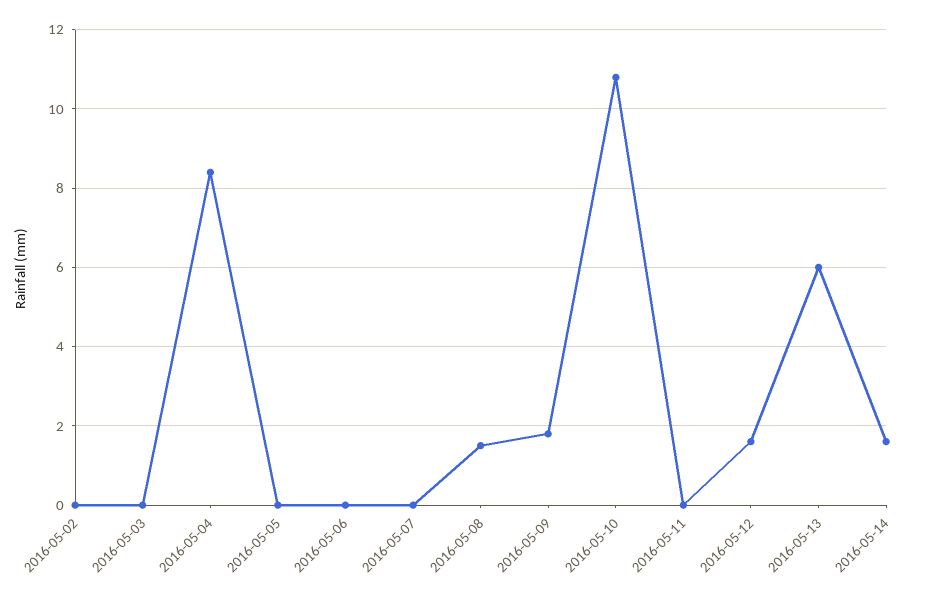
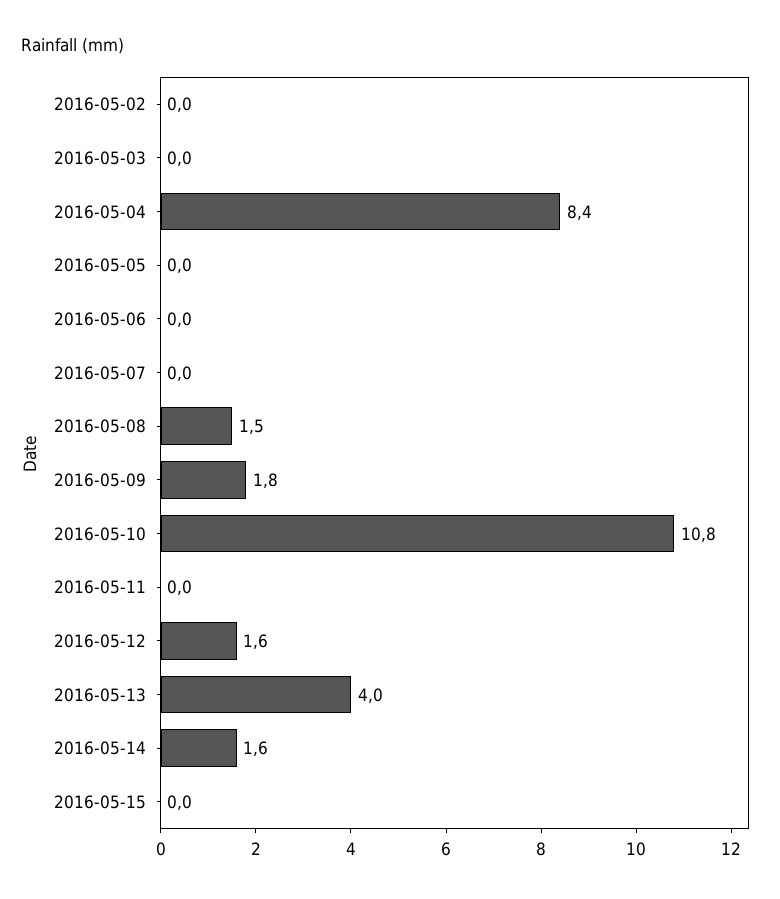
2016-05-13: 6 -> 4
2016-05-15: none -> 0

